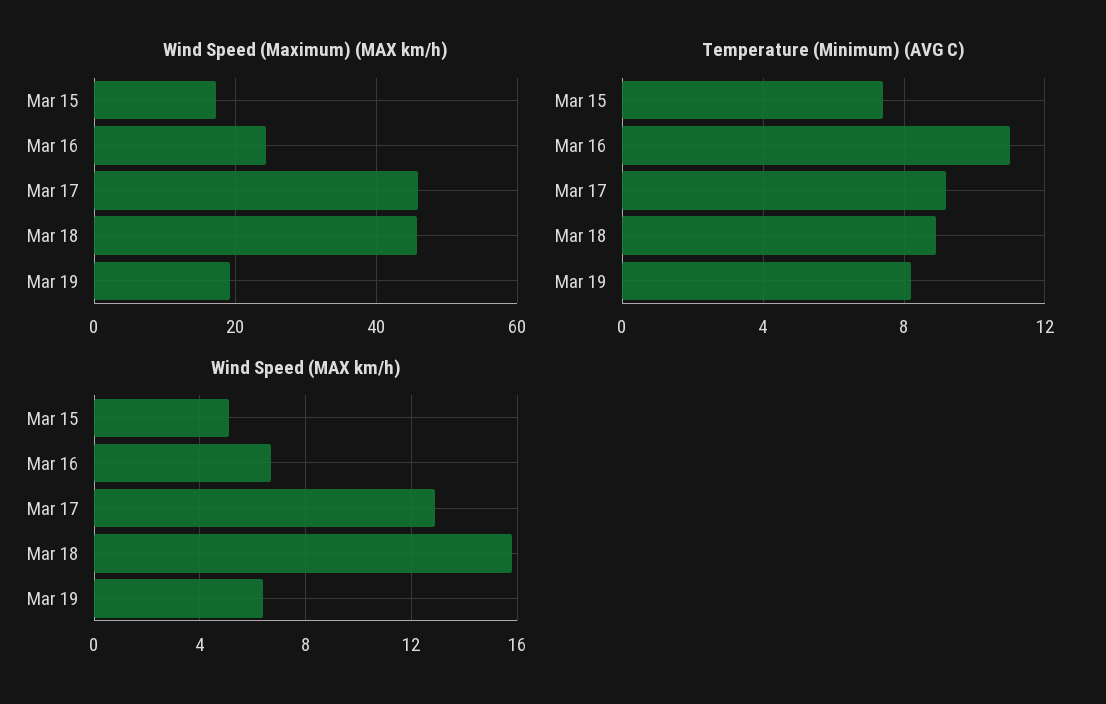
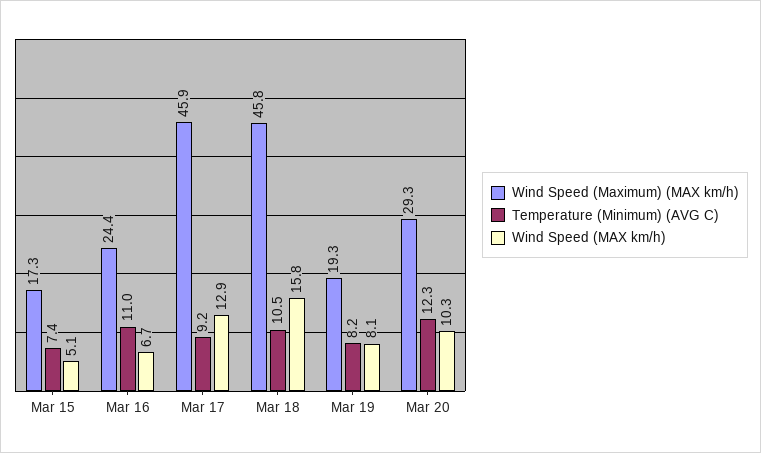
Temperature (Minimum) (AVG C), Mar 18: 9 -> 10.5
Wind Speed (MAX km/h), Mar 19: 6.5 -> 8.1
Wind Speed (Maximum) (MAX km/h), Mar 20: none -> 29.3
Temperature (Minimum) (AVG C), Mar 20: none -> 12.3
Wind Speed (MAX km/h), Mar 20: none -> 10.3

